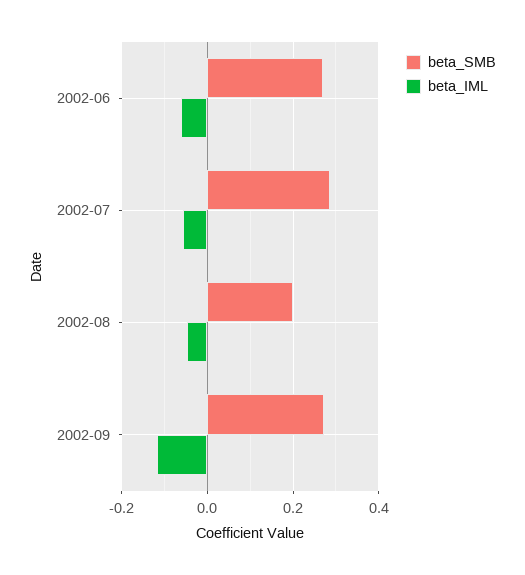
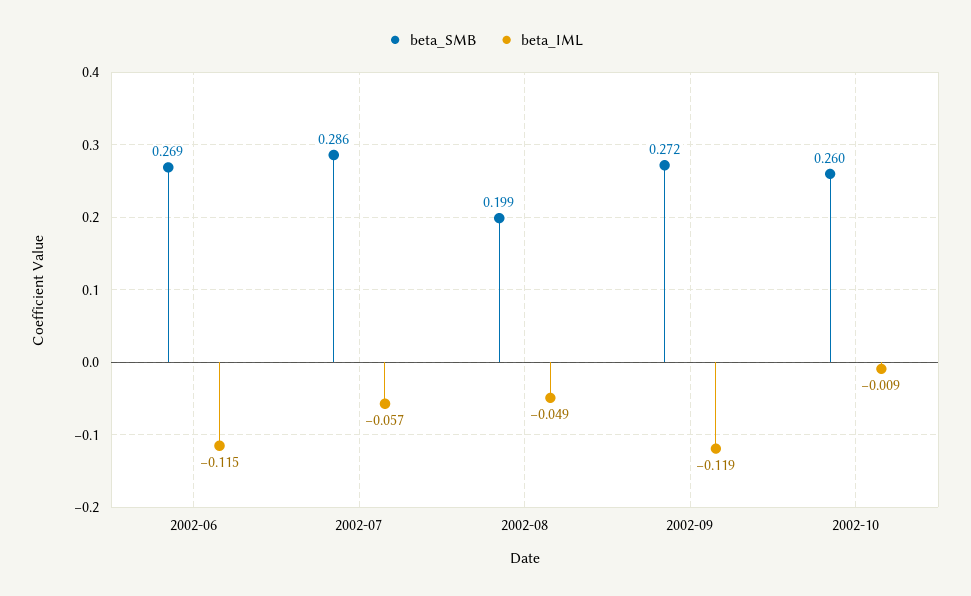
beta_IML, 2002-06: -0.06 -> -0.115
beta_SMB, 2002-10: none -> 0.26
beta_IML, 2002-10: none -> -0.009

